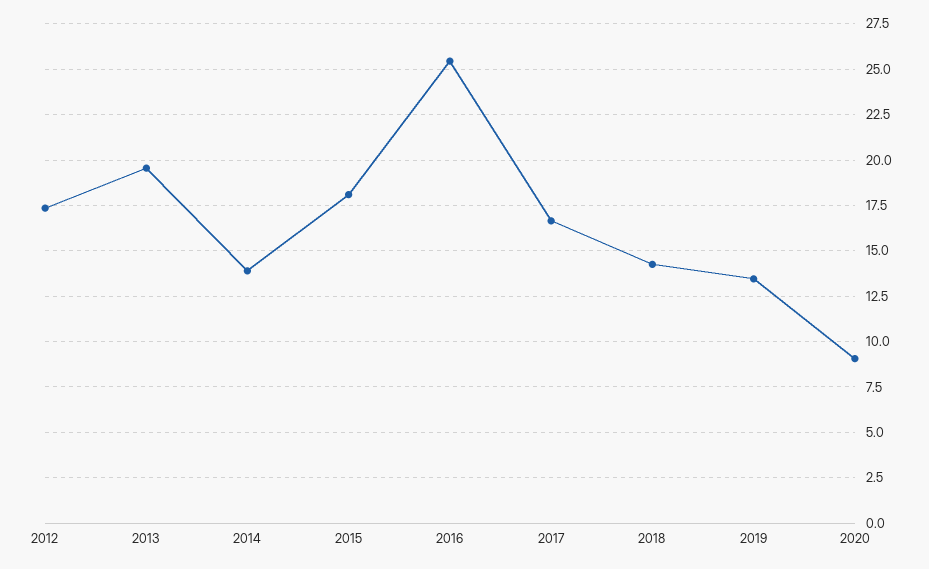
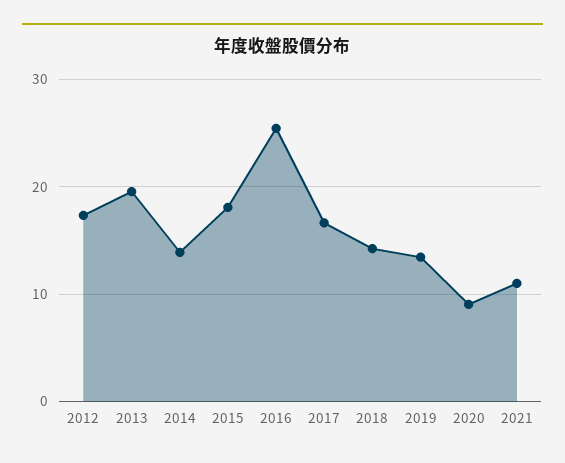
2021: none -> 11

